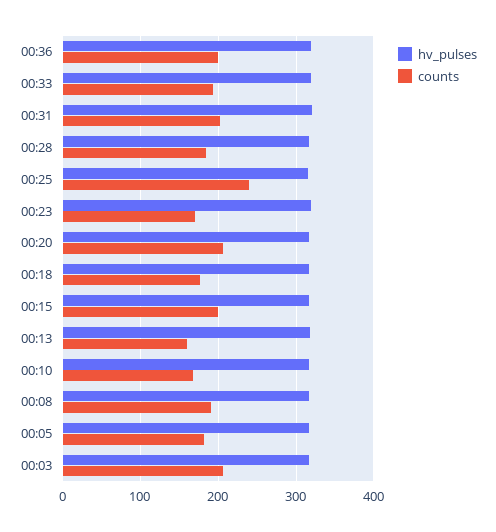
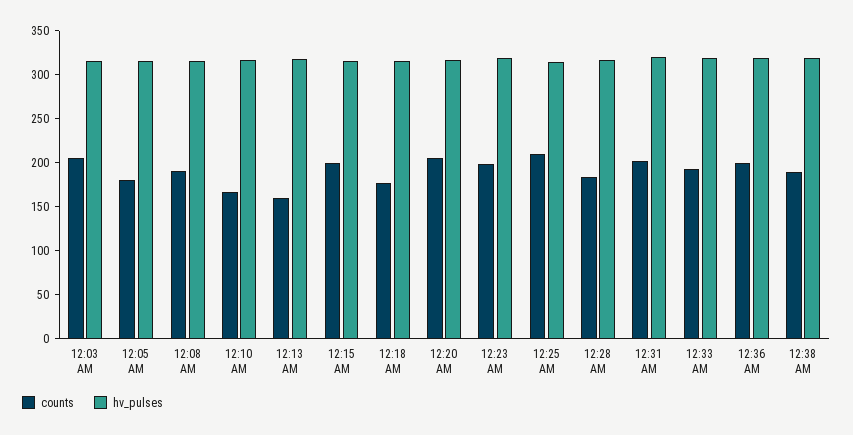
counts, 00:25: 240 -> 210
counts, 00:23: 170 -> 200
counts, 12:38 AM: none -> 190
hv_pulses, 12:38 AM: none -> 320

